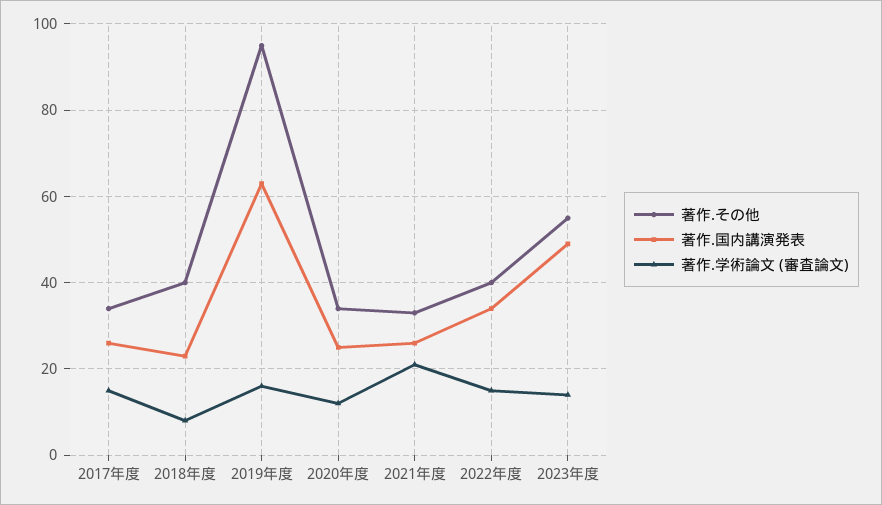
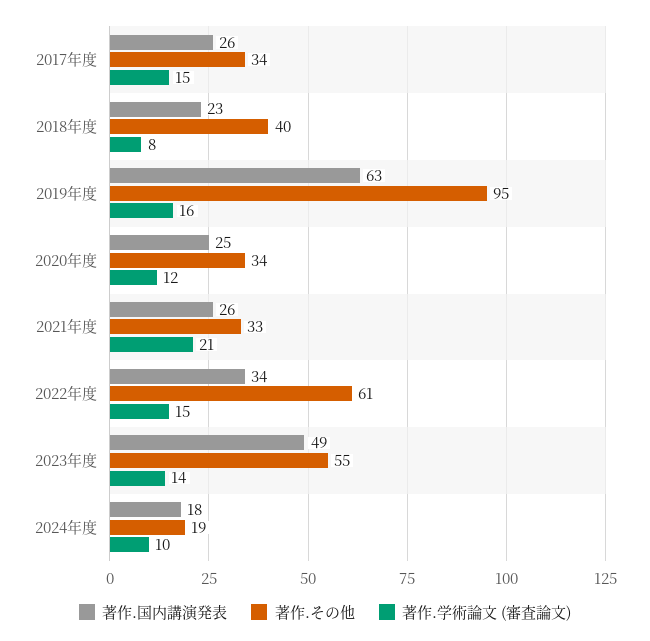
著作.その他, 2022年度: 40 -> 61
著作.国内講演発表, 2024年度: none -> 18
著作.その他, 2024年度: none -> 19
著作.学術論文 (審査論文), 2024年度: none -> 10

